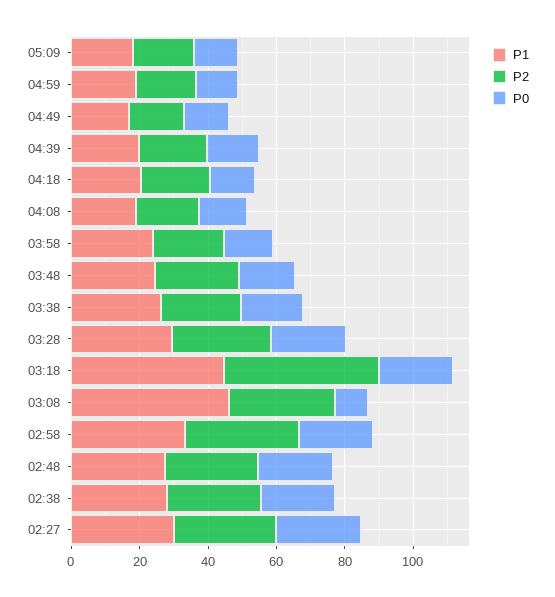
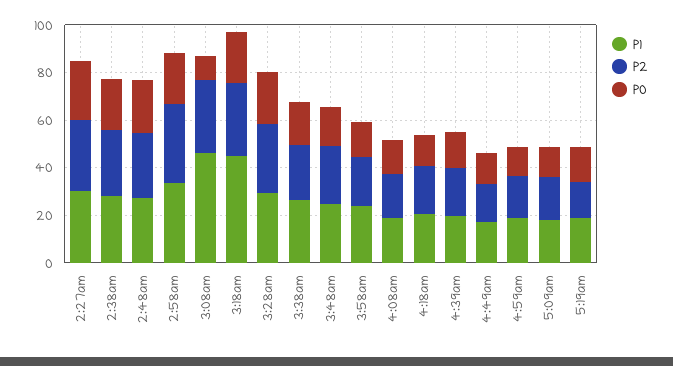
P2, 03:18: 45 -> 30
P1, 5:19am: none -> 20
P2, 5:19am: none -> 15
P0, 5:19am: none -> 15

